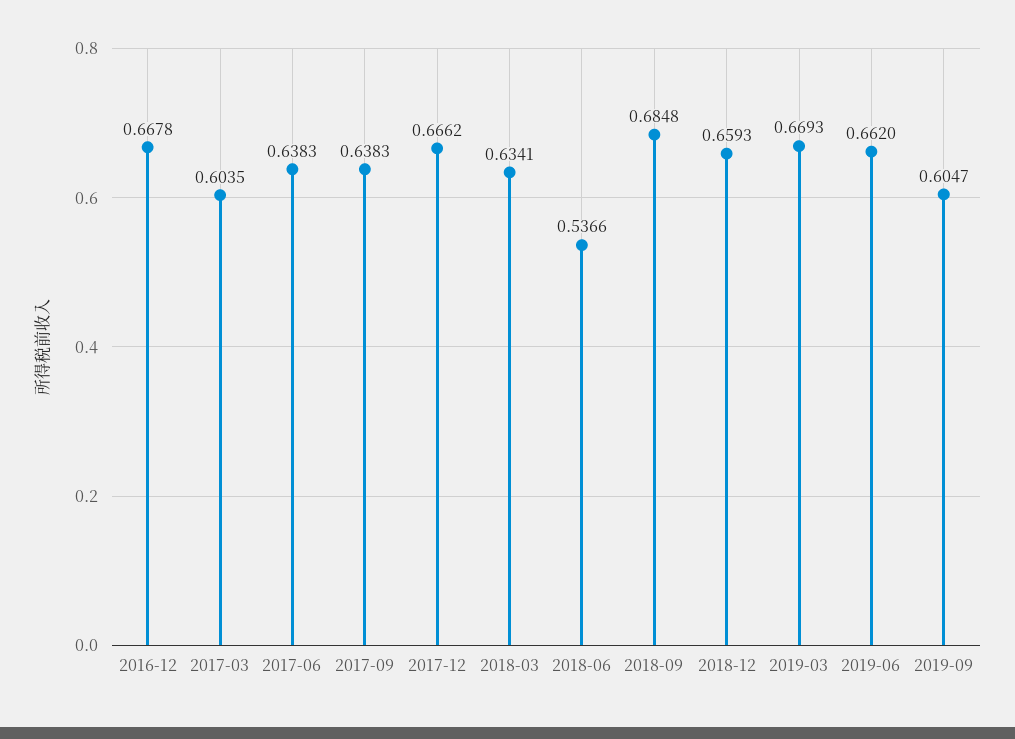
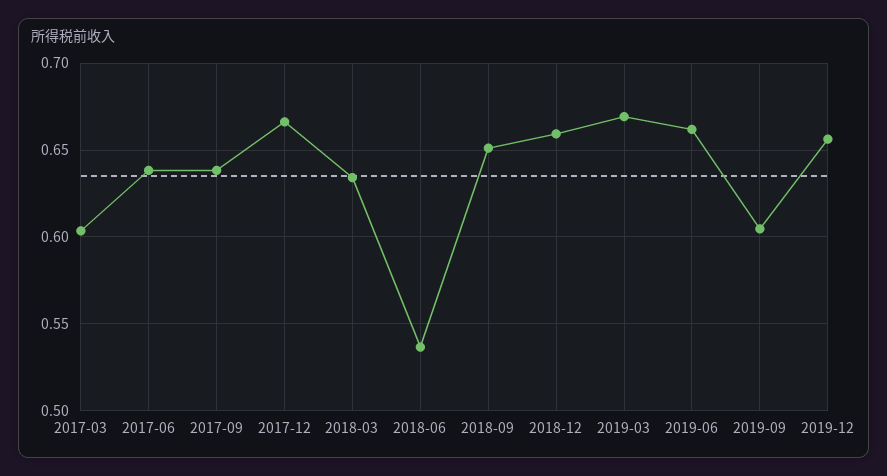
2016-12: 0.6678 -> none
2018-09: 0.6848 -> 0.65
2019-12: none -> 0.655

